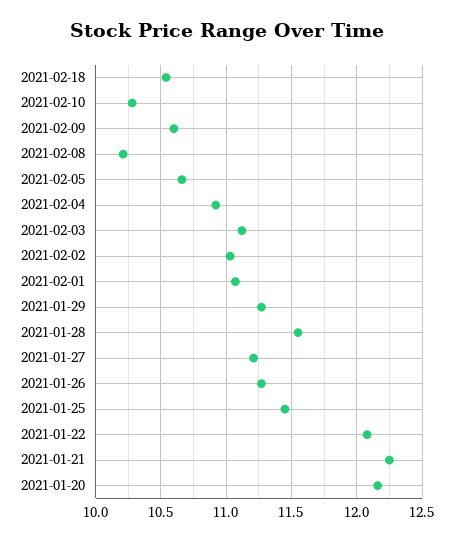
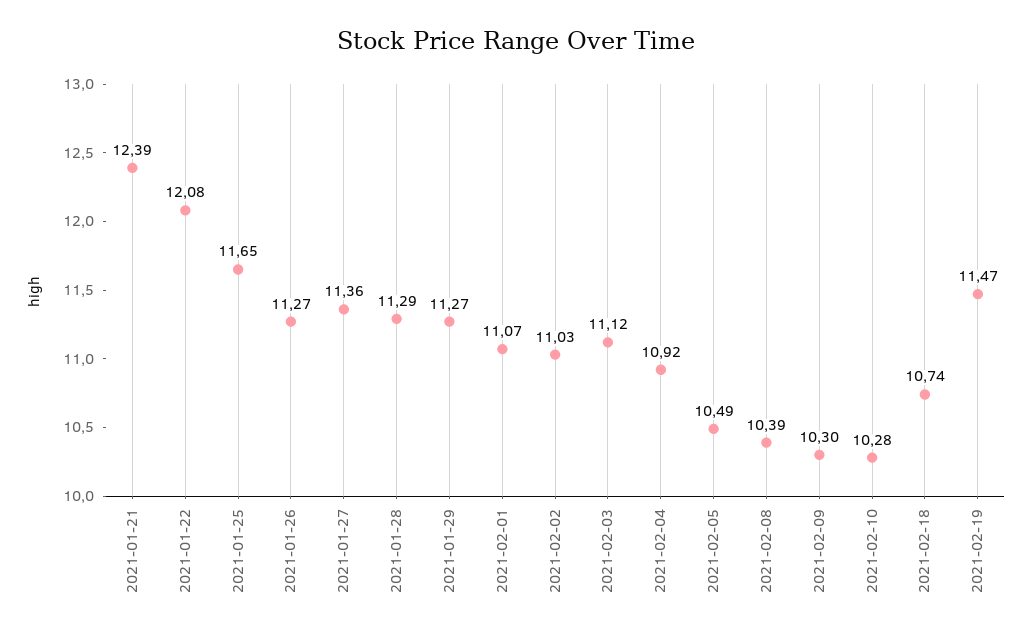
2021-02-18: 10.55 -> 10.74
2021-02-09: 10.6 -> 10.3
2021-02-08: 10.2 -> 10.39
2021-02-05: 10.65 -> 10.49
2021-01-28: 11.55 -> 11.29
2021-01-27: 11.2 -> 11.36
2021-01-25: 11.45 -> 11.65
2021-01-21: 12.25 -> 12.39
2021-01-20: 12.15 -> none
2021-02-19: none -> 11.47

